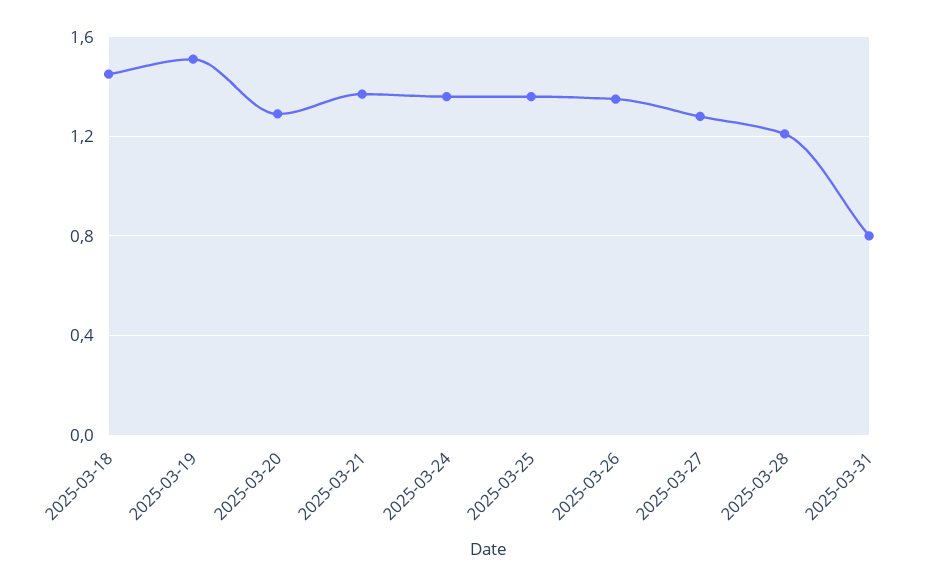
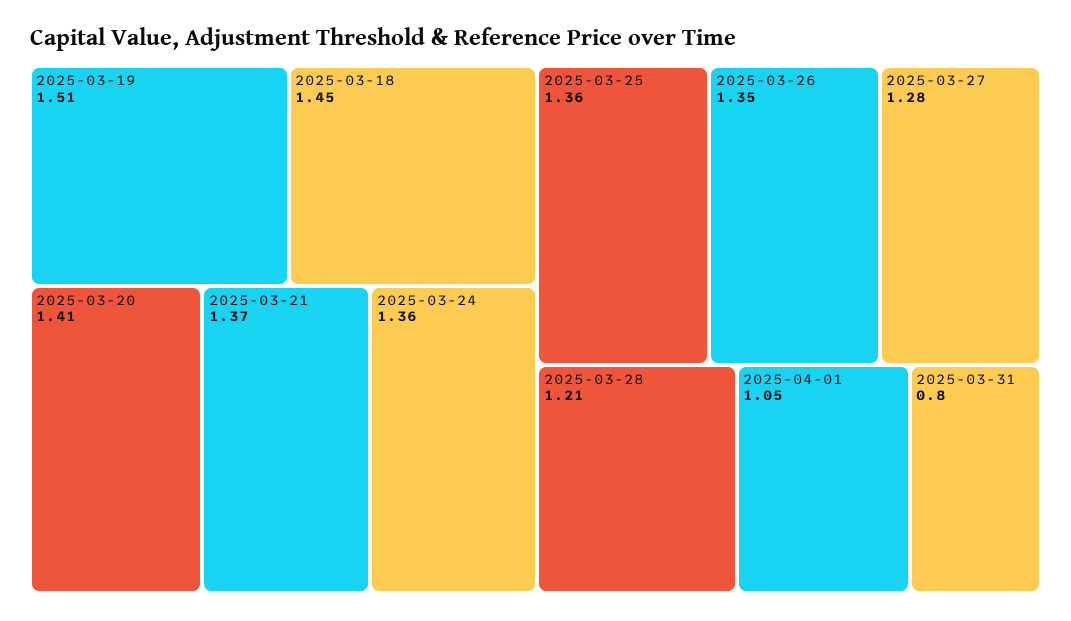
2025-03-20: 1.3 -> 1.41
2025-04-01: none -> 1.05

